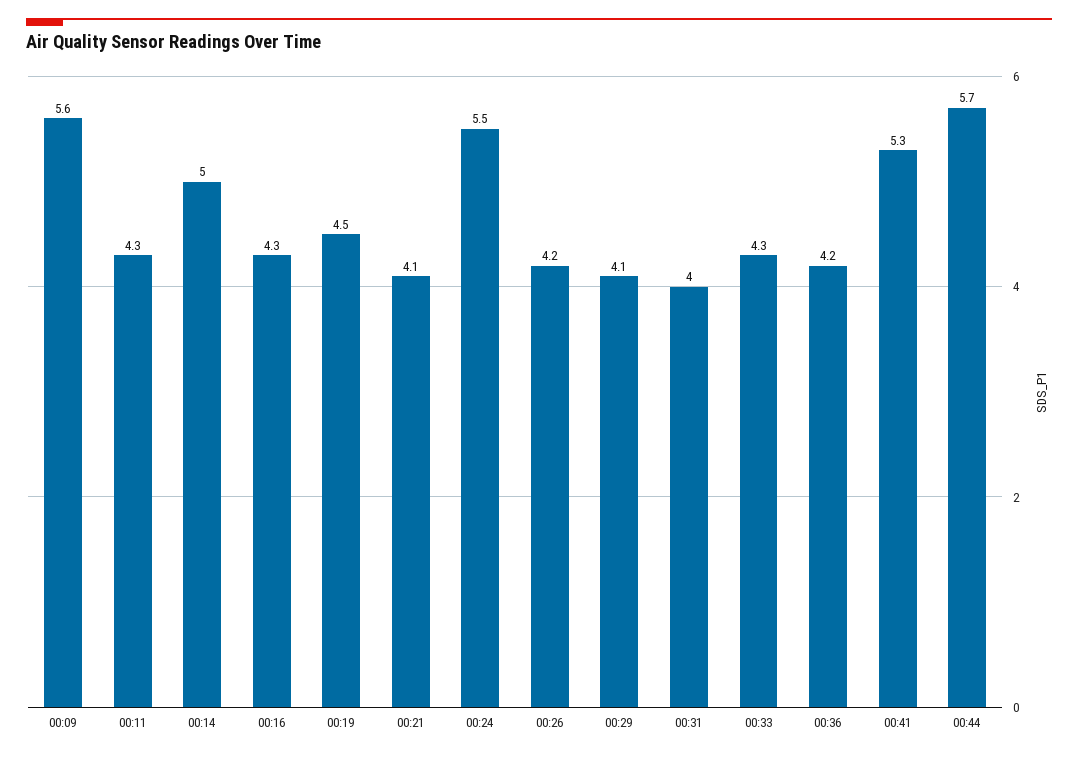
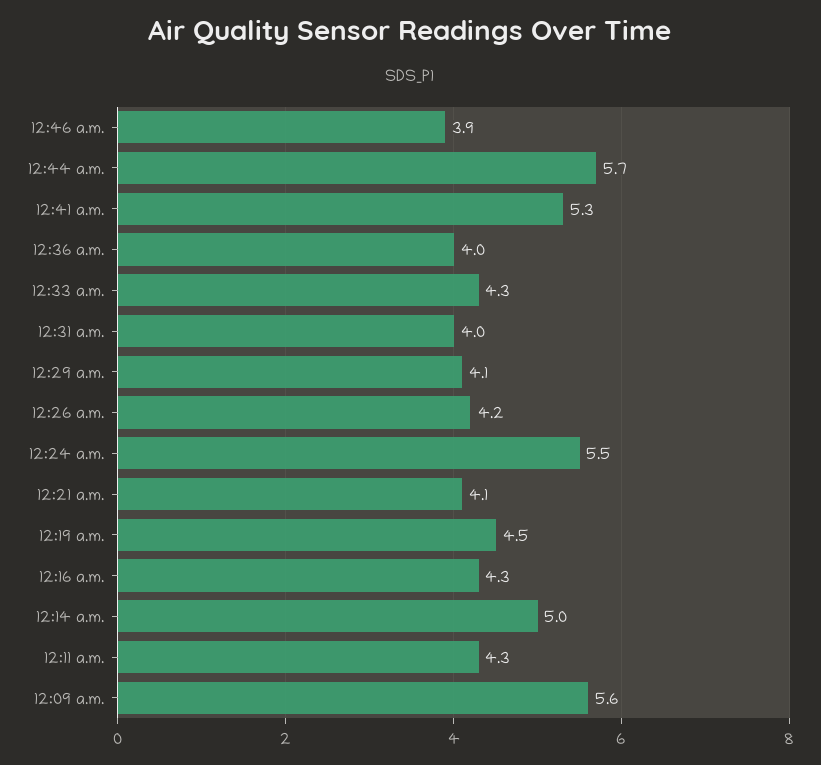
00:36: 4.2 -> 4
12:46 a.m.: none -> 3.9

